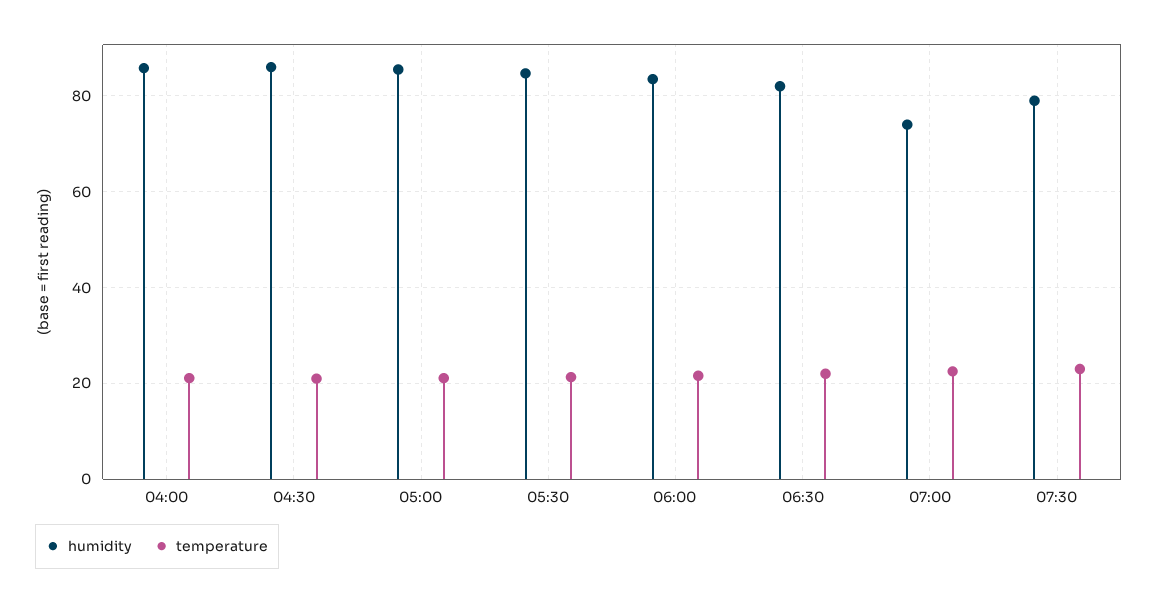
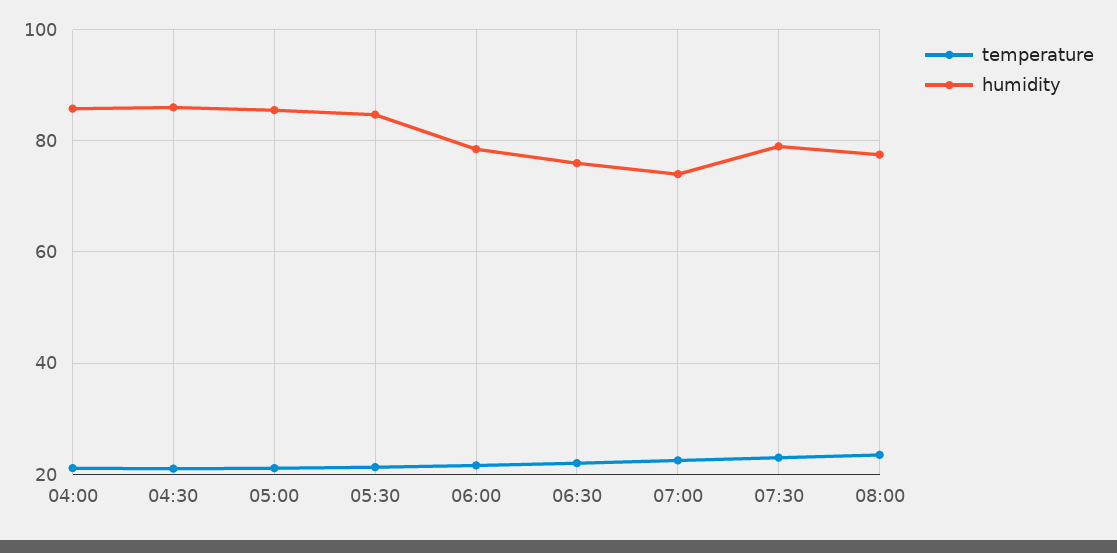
humidity, 06:00: 84 -> 78
humidity, 06:30: 82 -> 76
temperature, 08:00: none -> 24
humidity, 08:00: none -> 78

